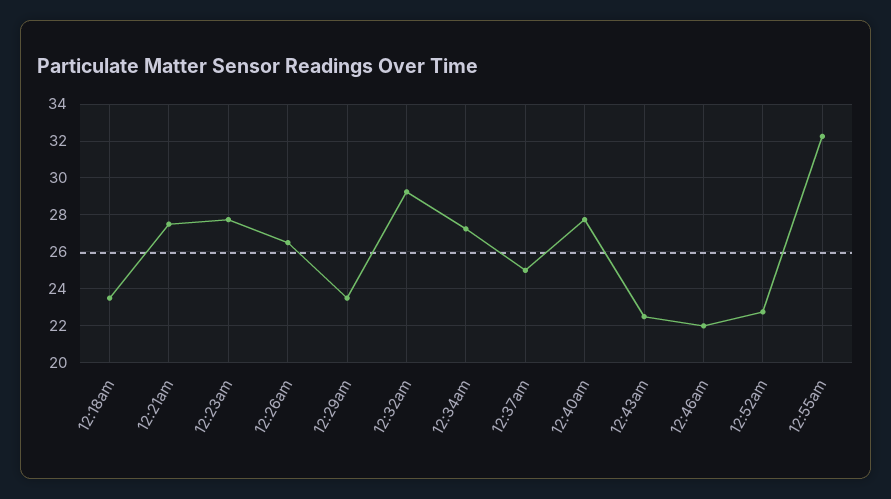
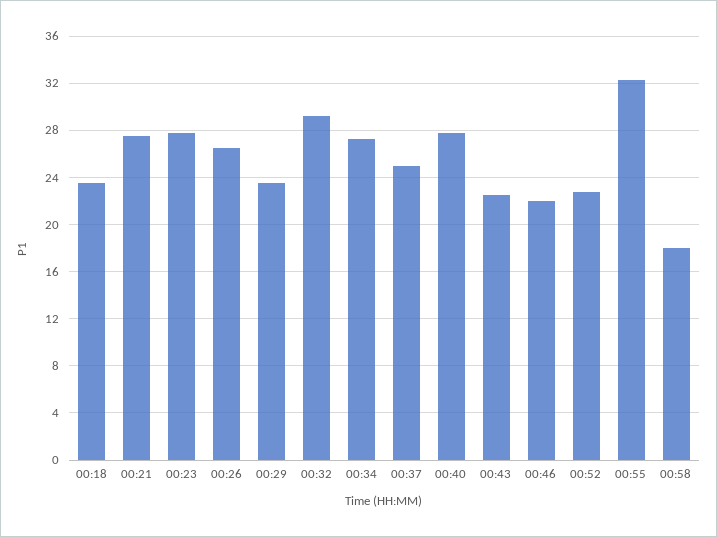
00:58: none -> 18

